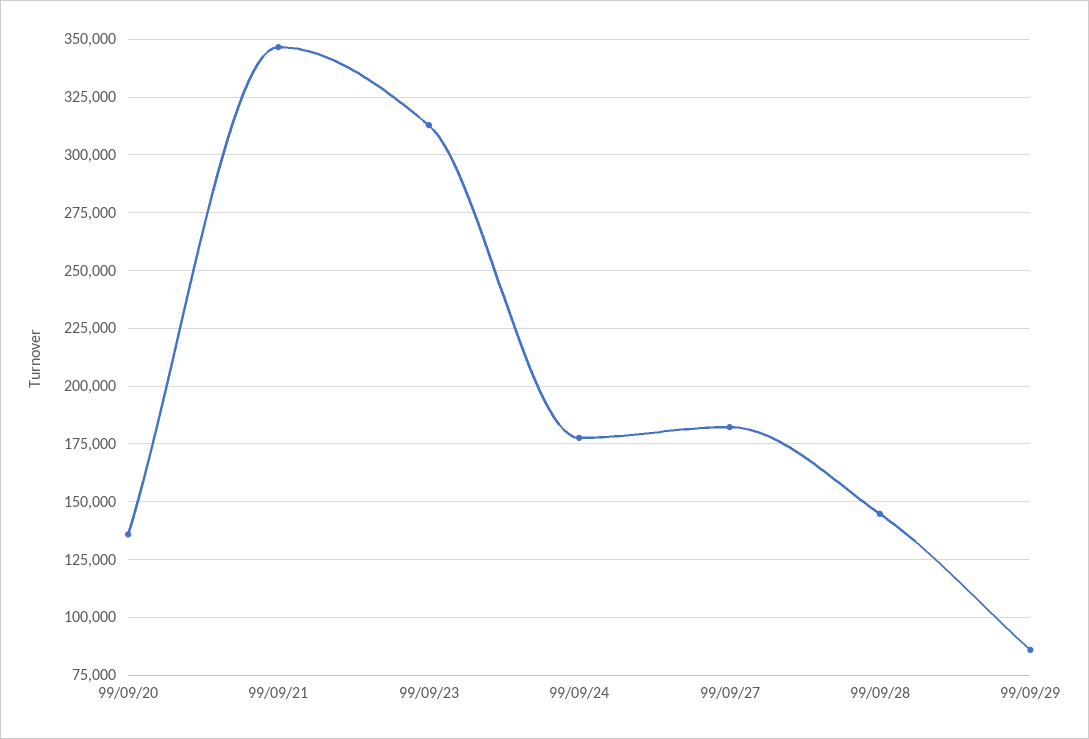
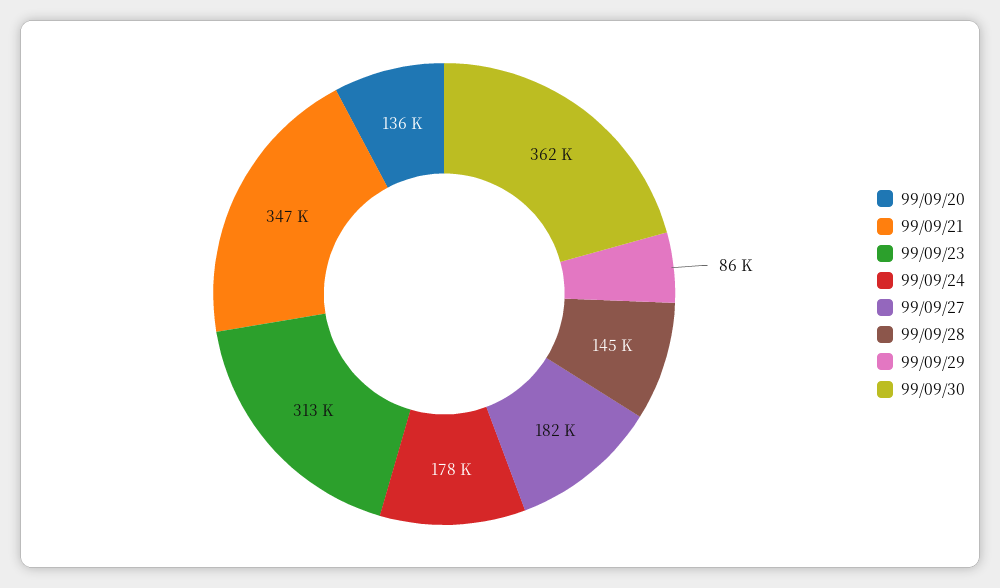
99/09/30: none -> 362000

